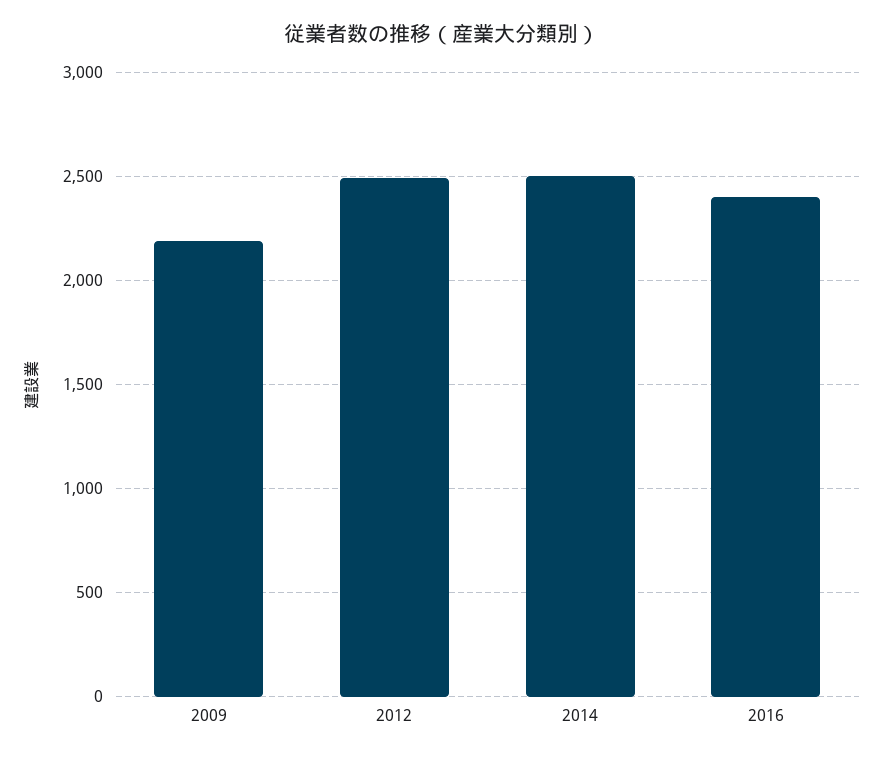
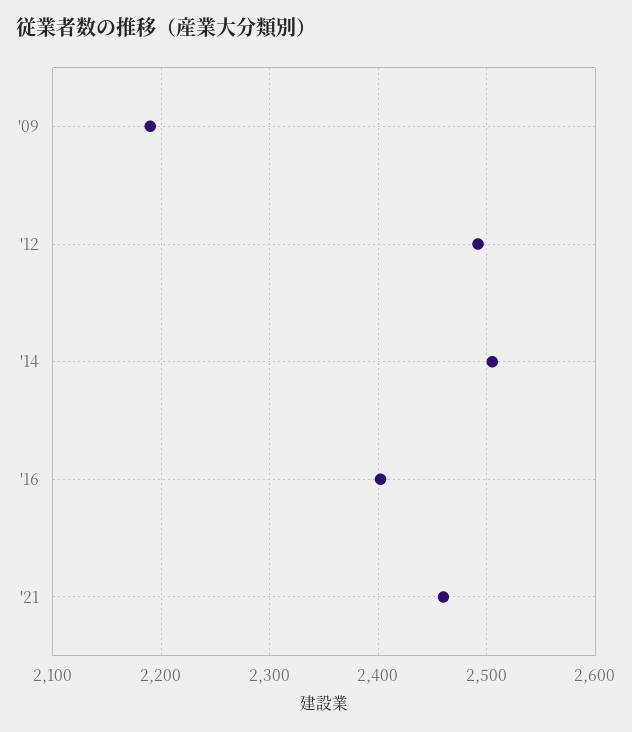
'21: none -> 2460

